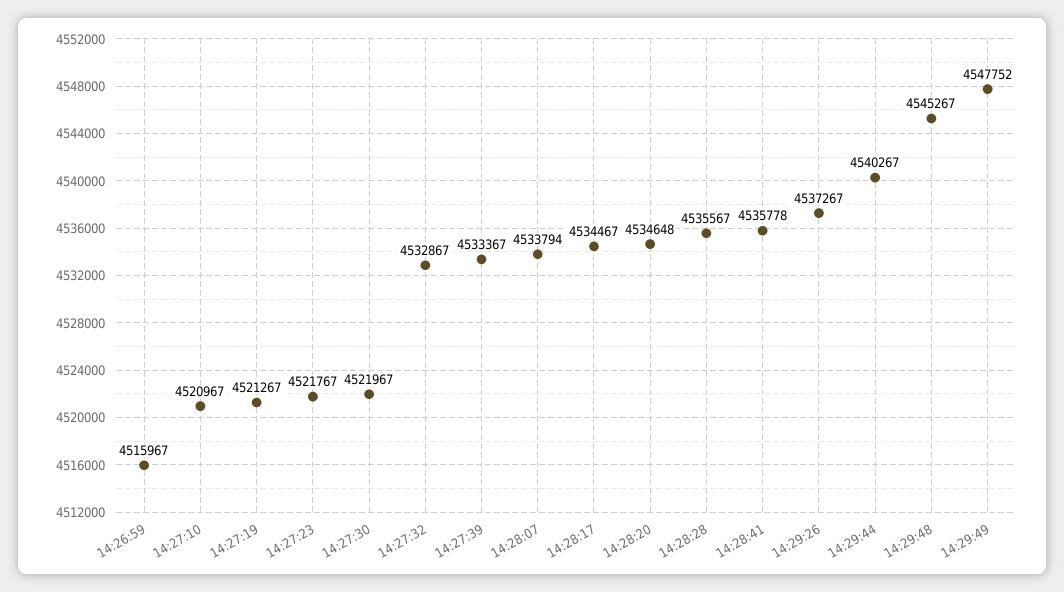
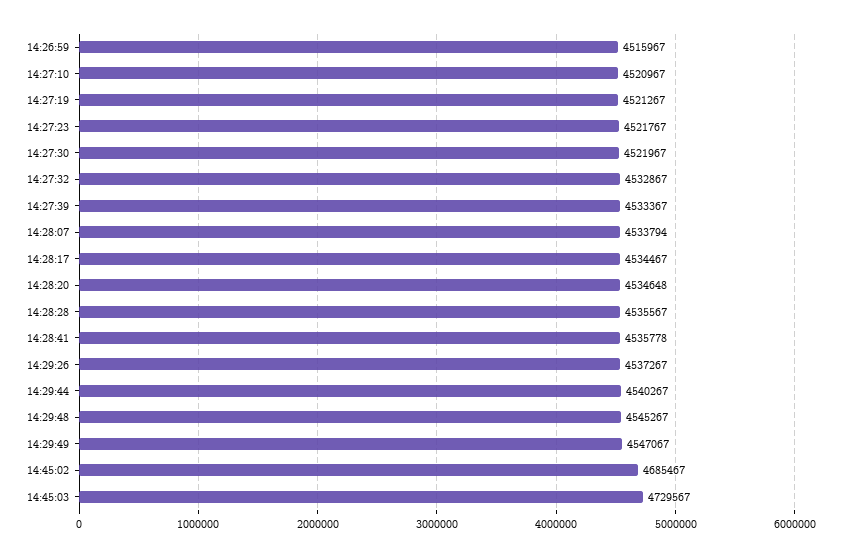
14:29:49: 4547752 -> 4547067
14:45:02: none -> 4685467
14:45:03: none -> 4729567

